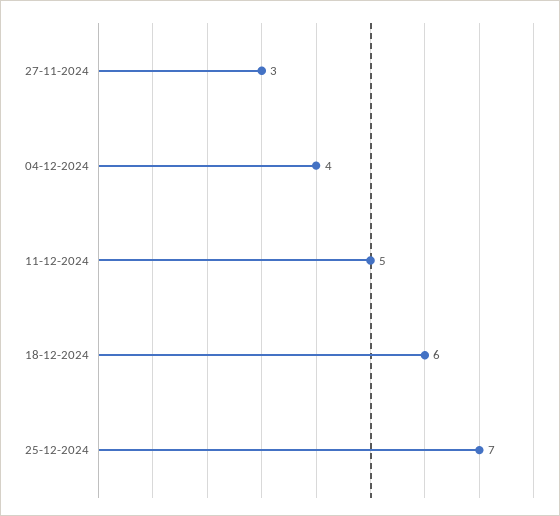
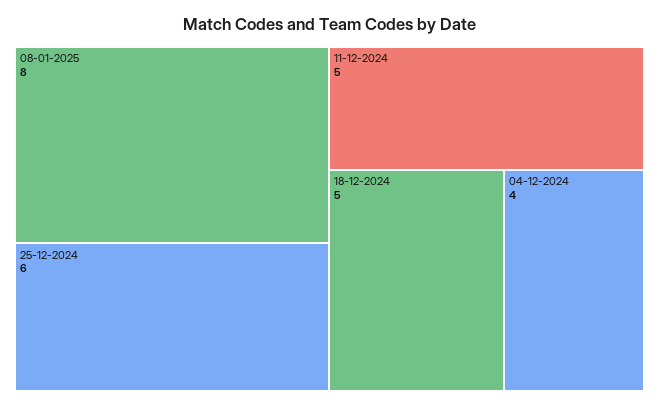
27-11-2024: 3 -> none
18-12-2024: 6 -> 5
25-12-2024: 7 -> 6
08-01-2025: none -> 8

